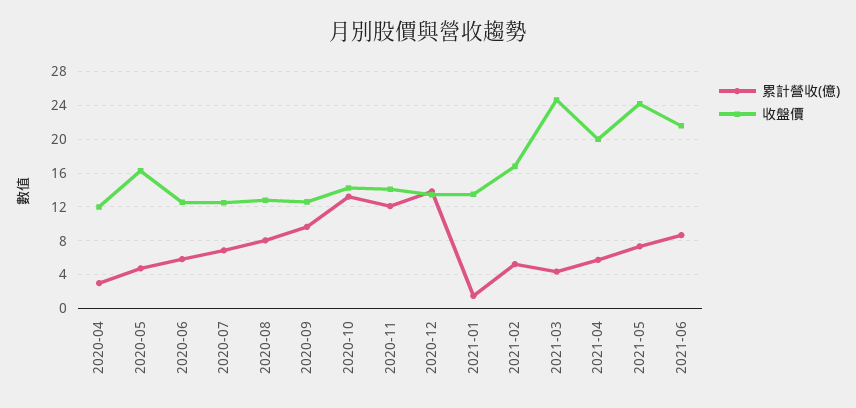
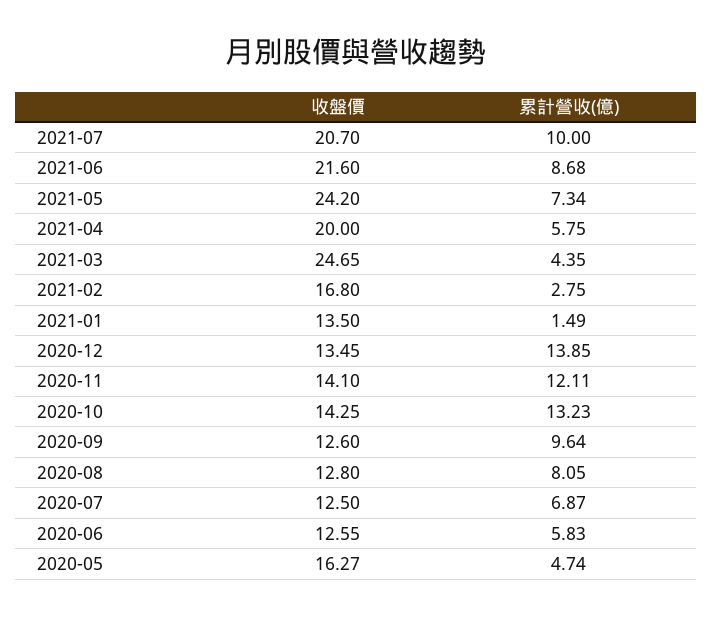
累計營收(億), 2020-04: 3 -> none
收盤價, 2020-04: 12 -> none
累計營收(億), 2021-02: 5 -> 2.75
收盤價, 2021-07: none -> 20.7
累計營收(億), 2021-07: none -> 10

